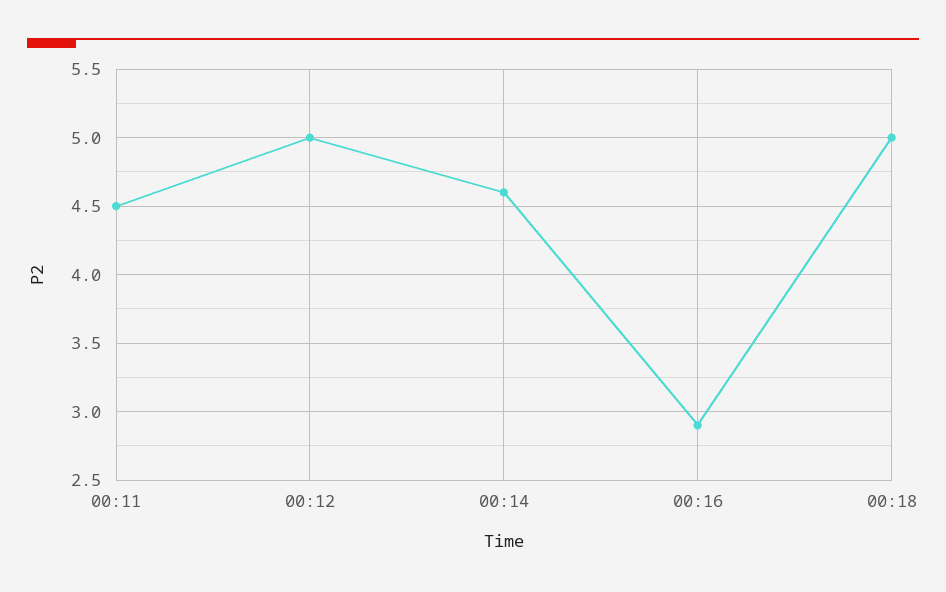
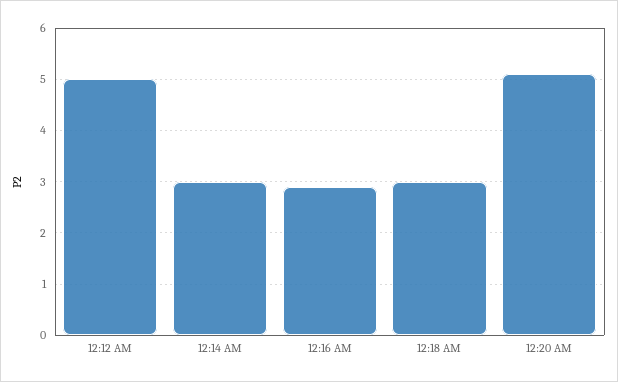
00:11: 4.5 -> none
00:14: 4.6 -> 3
00:18: 5 -> 3
12:20 AM: none -> 5

